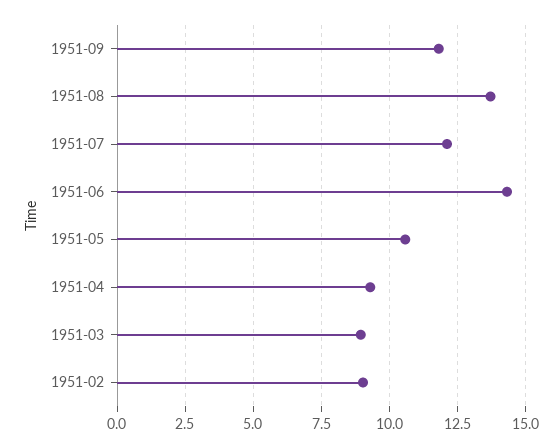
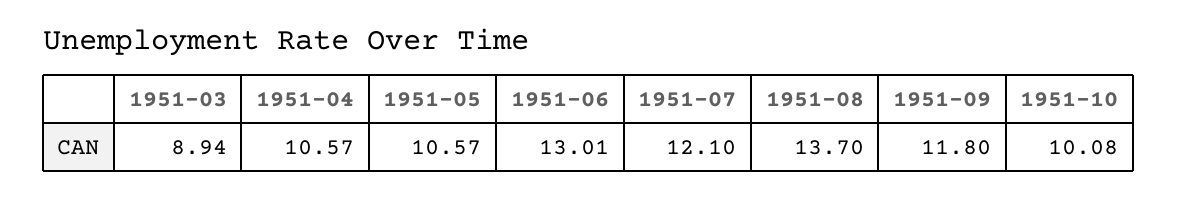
1951-06: 14.25 -> 13.01
1951-04: 9.25 -> 10.57
1951-02: 9 -> none
1951-10: none -> 10.08

